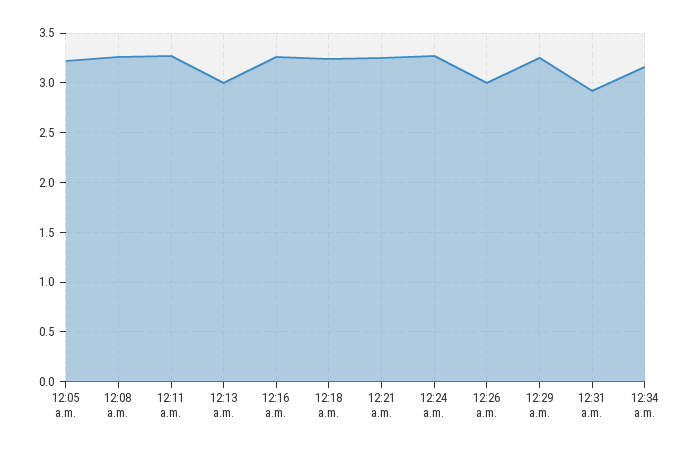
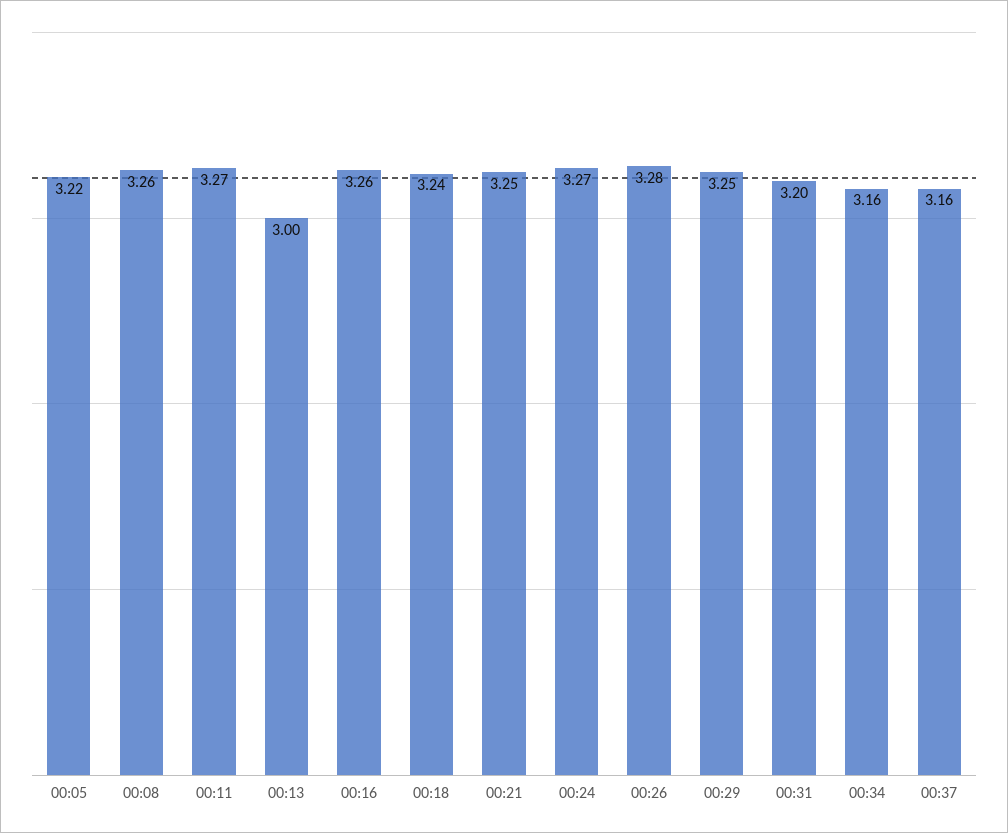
12:26 a.m.: 3 -> 3.28
12:31 a.m.: 2.9 -> 3.2
00:37: none -> 3.16

